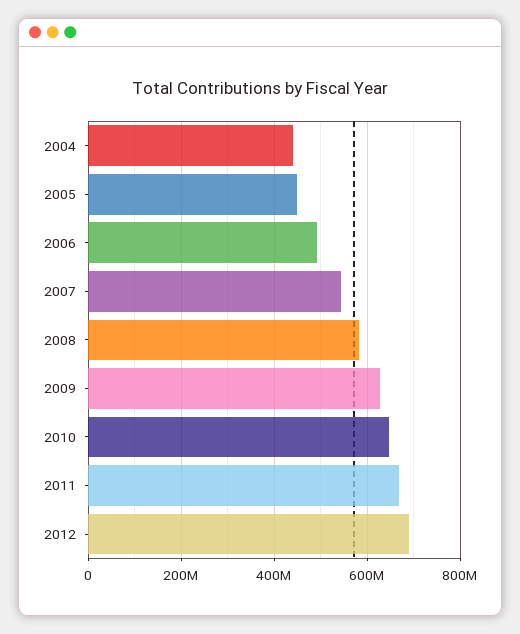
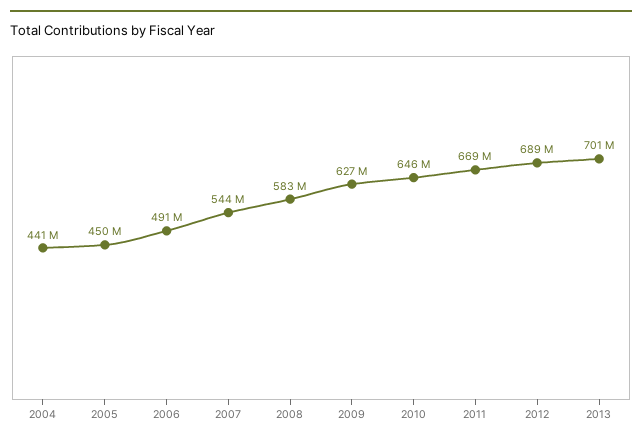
2013: none -> 701000000

